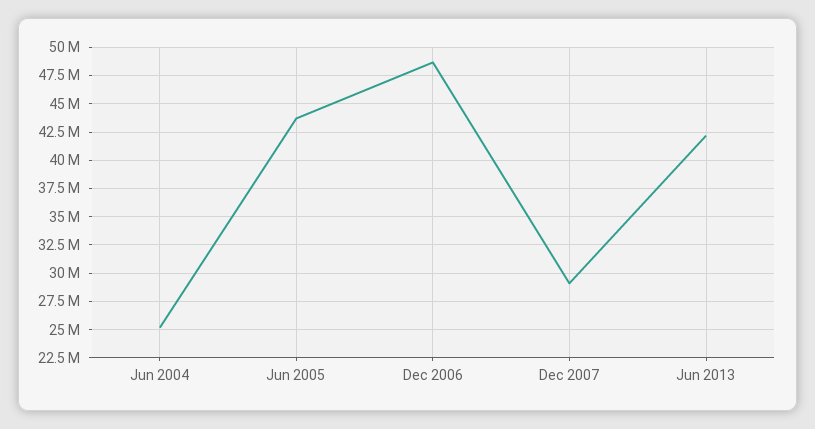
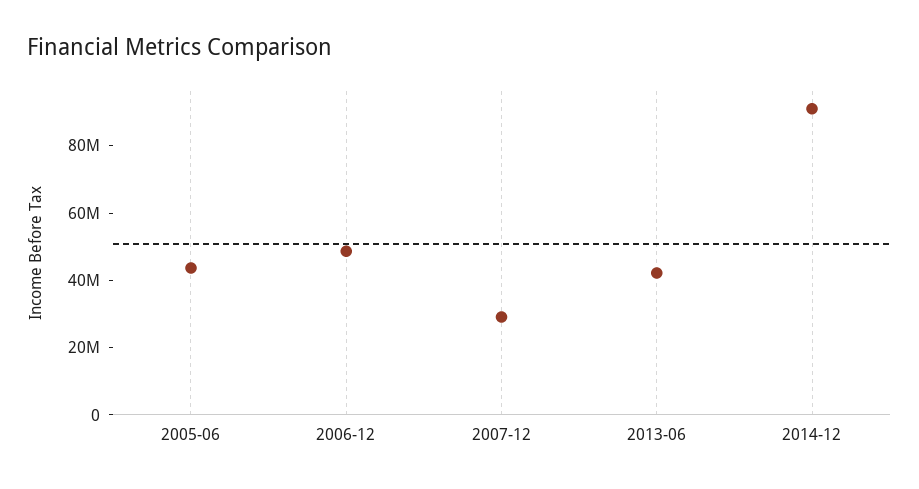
Jun 2004: 25000000 -> none
2014-12: none -> 90000000

